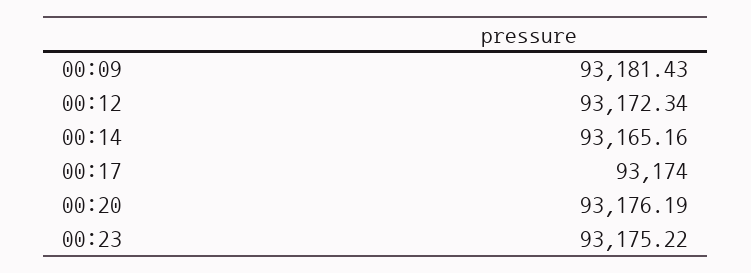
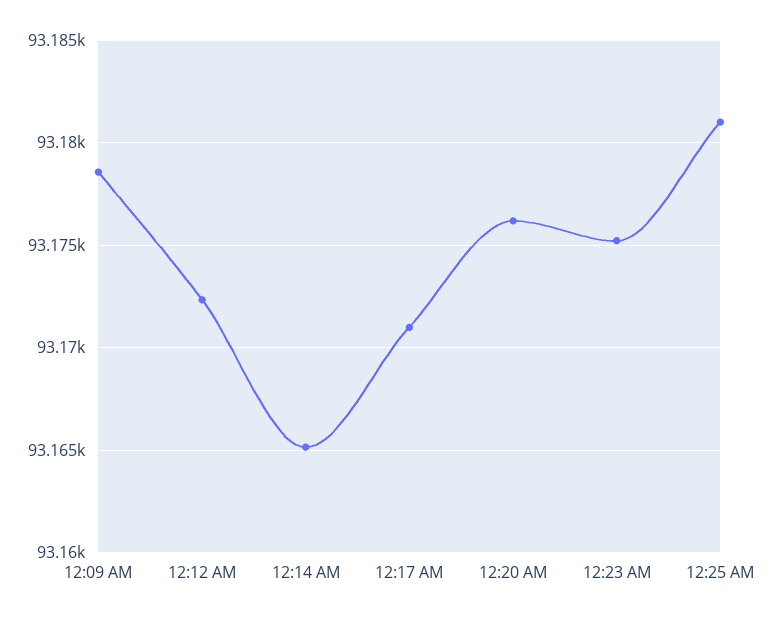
00:09: 93181.43 -> 93178.5
00:17: 93174 -> 93171
12:25 AM: none -> 93181

